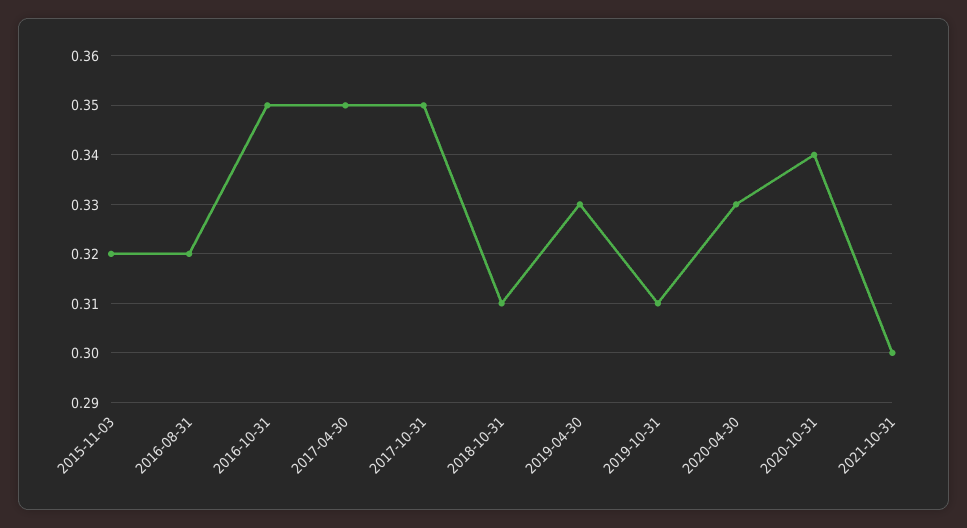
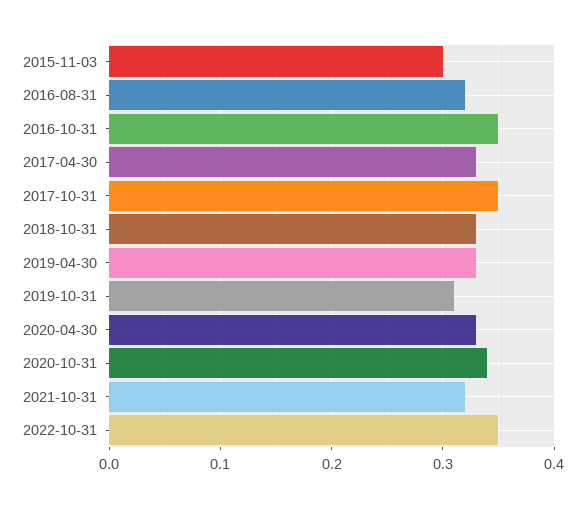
2015-11-03: 0.32 -> 0.3
2017-04-30: 0.35 -> 0.33
2018-10-31: 0.31 -> 0.33
2021-10-31: 0.3 -> 0.32
2022-10-31: none -> 0.35

